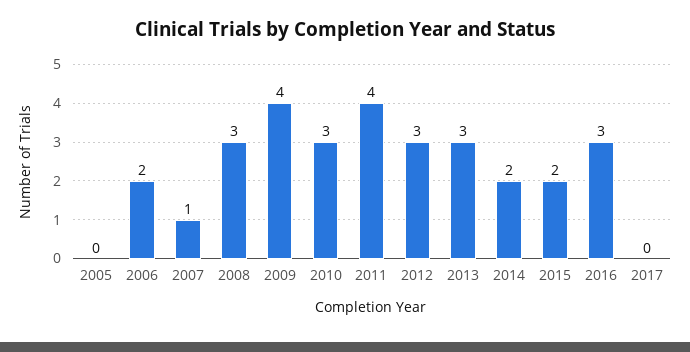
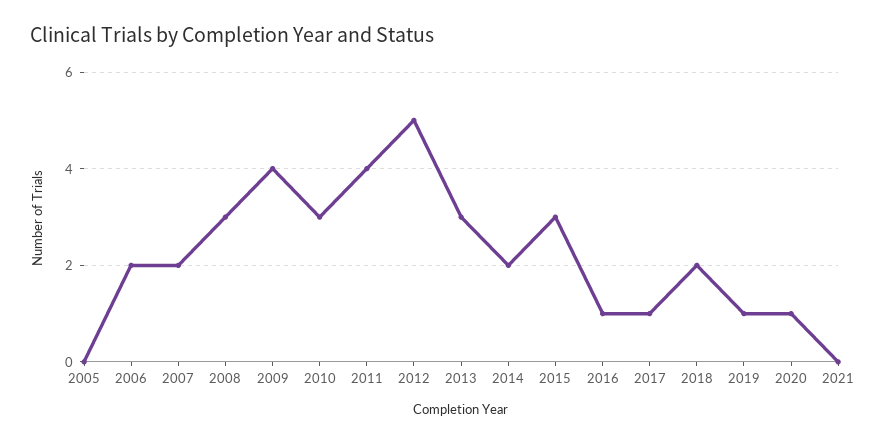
2007: 1 -> 2
2012: 3 -> 5
2015: 2 -> 3
2016: 3 -> 1
2017: 0 -> 1
2018: none -> 2
2019: none -> 1
2020: none -> 1
2021: none -> 0

